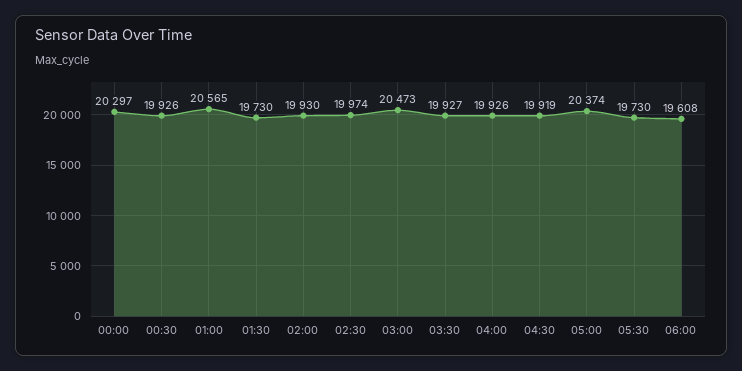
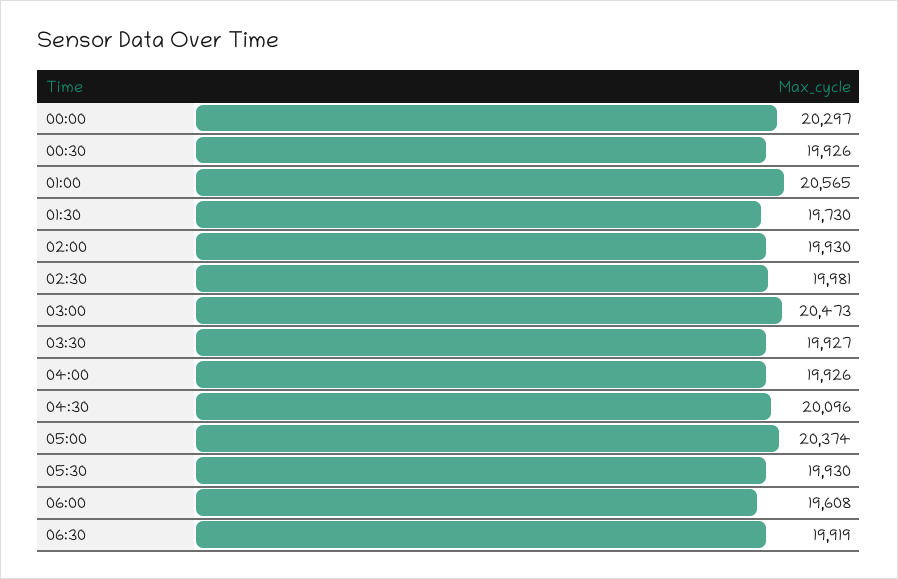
02:30: 19974 -> 19981
04:30: 19919 -> 20096
05:30: 19730 -> 19930
06:30: none -> 19919

